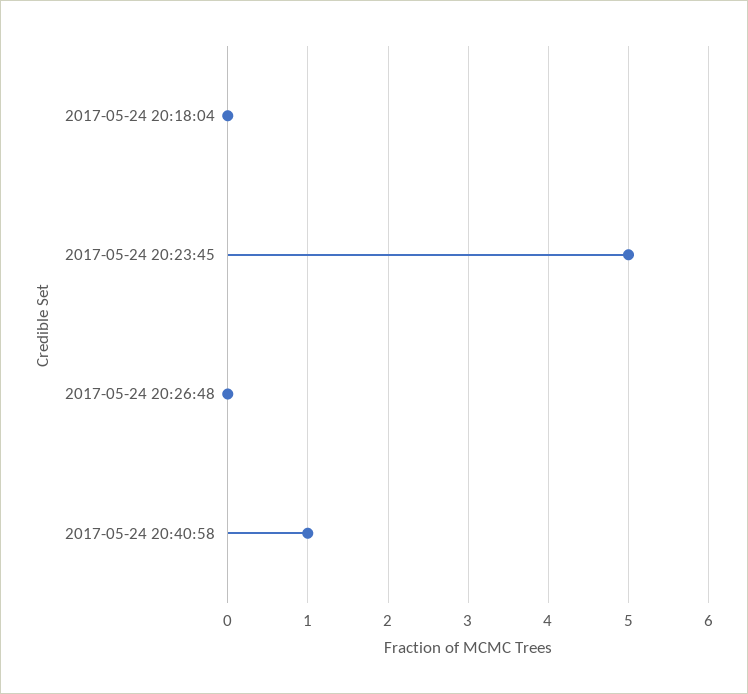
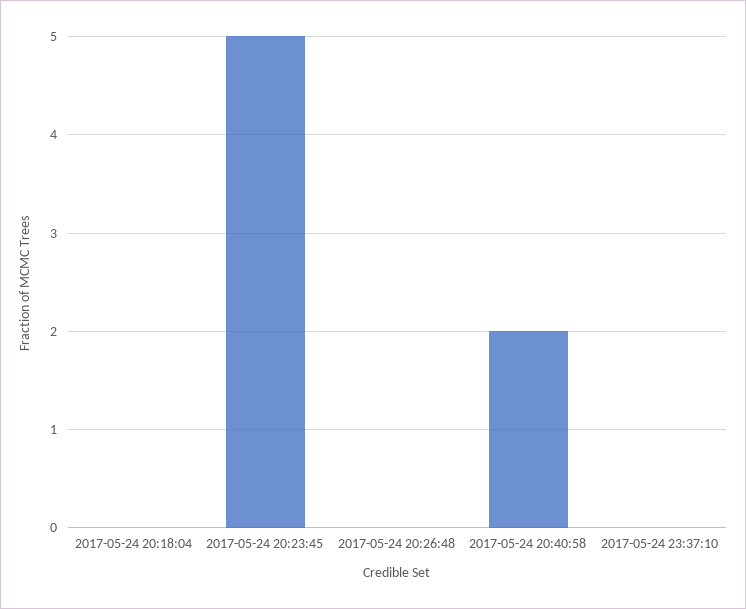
2017-05-24 20:40:58: 1 -> 2
2017-05-24 23:37:10: none -> 0

